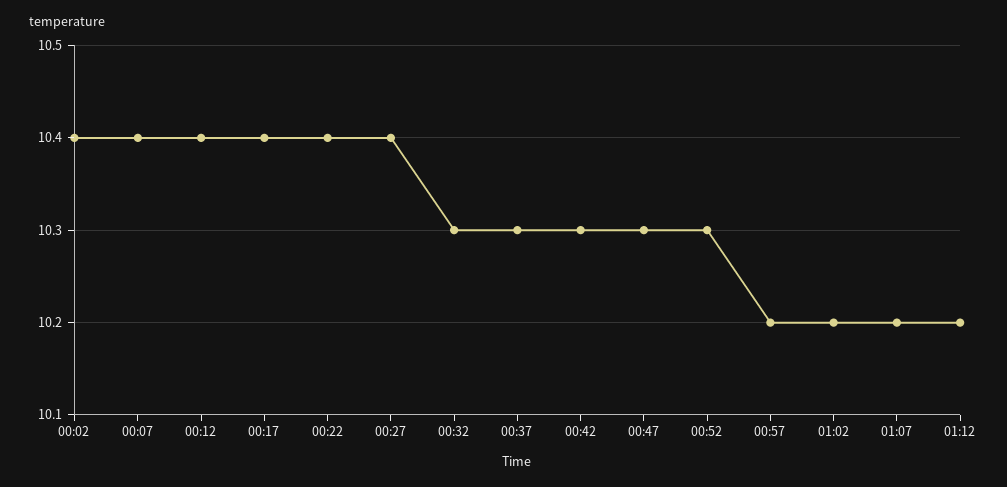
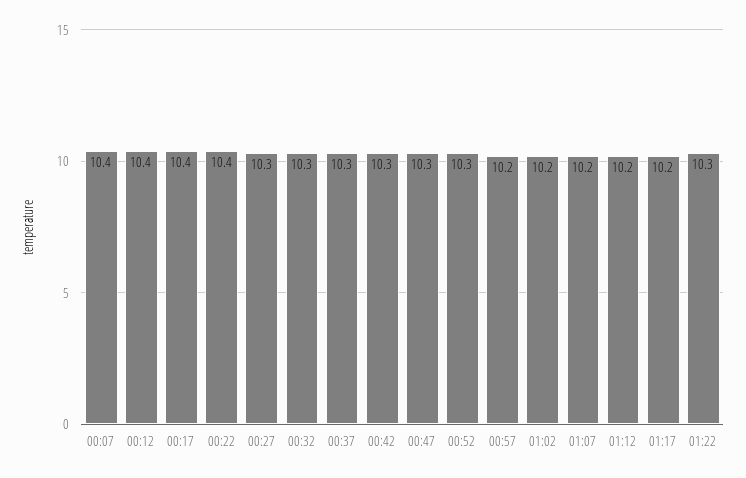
00:02: 10.4 -> none
00:27: 10.4 -> 10.3
01:17: none -> 10.2
01:22: none -> 10.3

